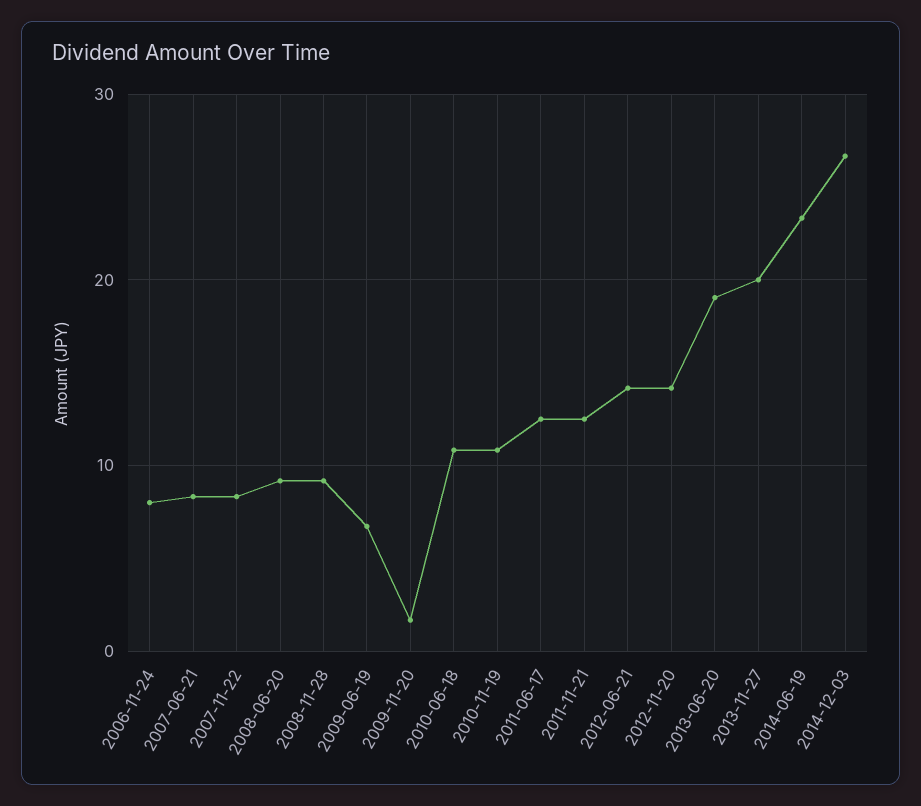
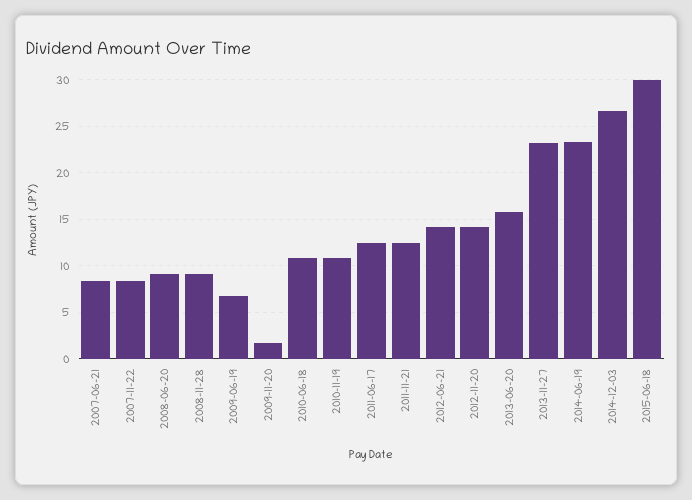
2006-11-24: 8 -> none
2013-06-20: 19 -> 16
2013-11-27: 20 -> 23
2015-06-18: none -> 30

